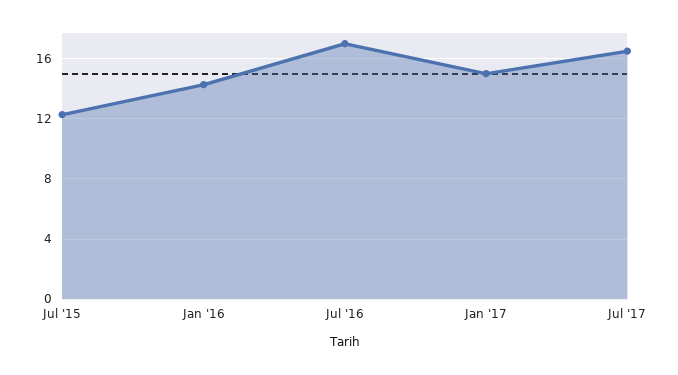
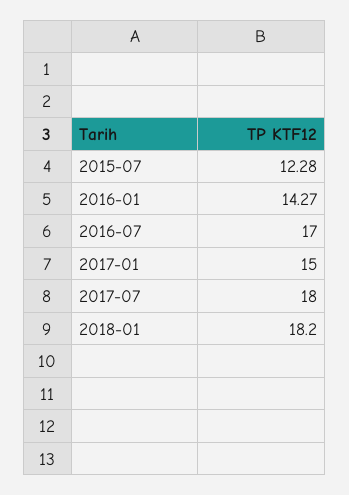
Jul '17: 16.5 -> 18
2018-01: none -> 18.2

